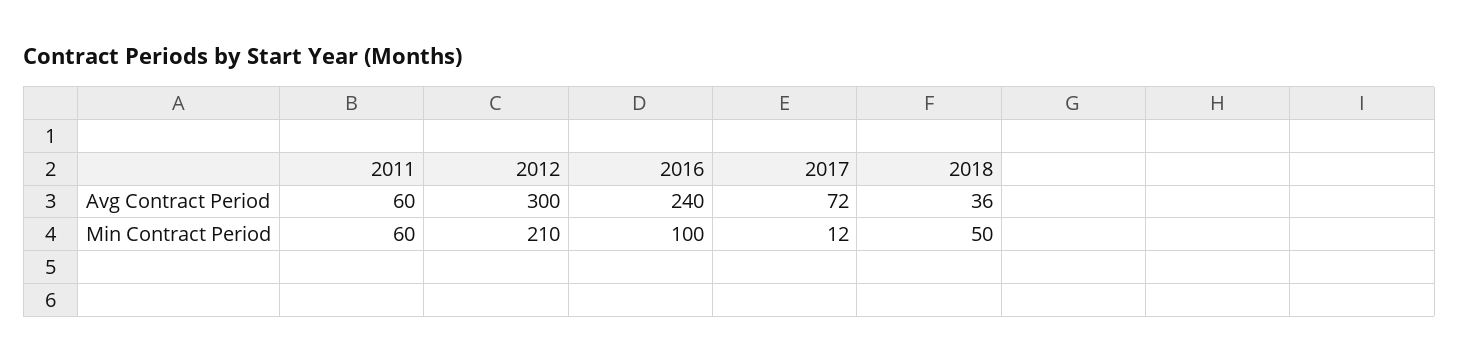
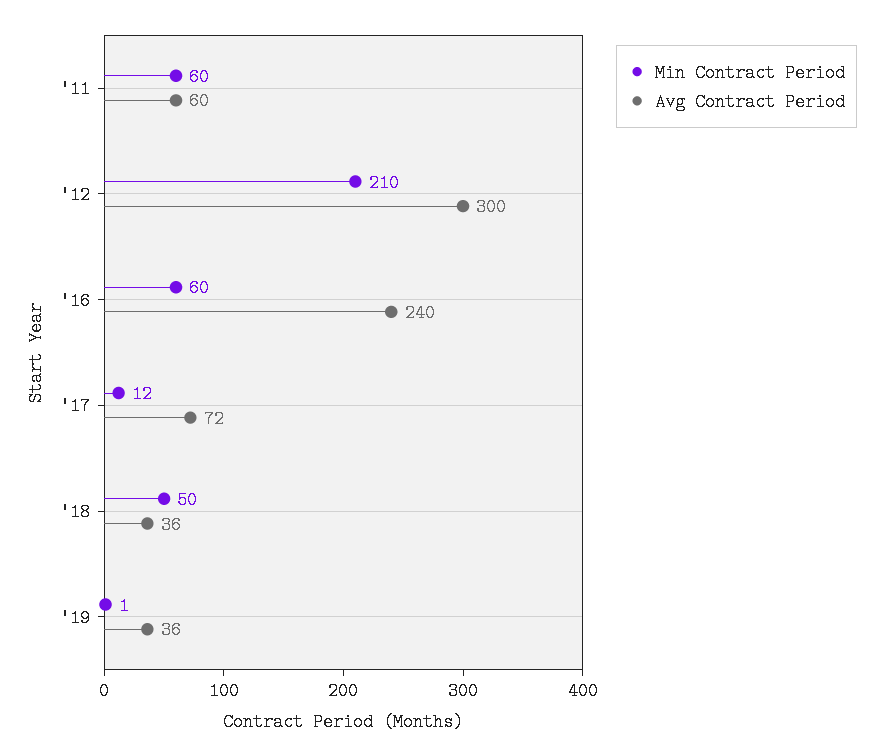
Min Contract Period, 2016: 100 -> 60
Min Contract Period, '19: none -> 1
Avg Contract Period, '19: none -> 36

